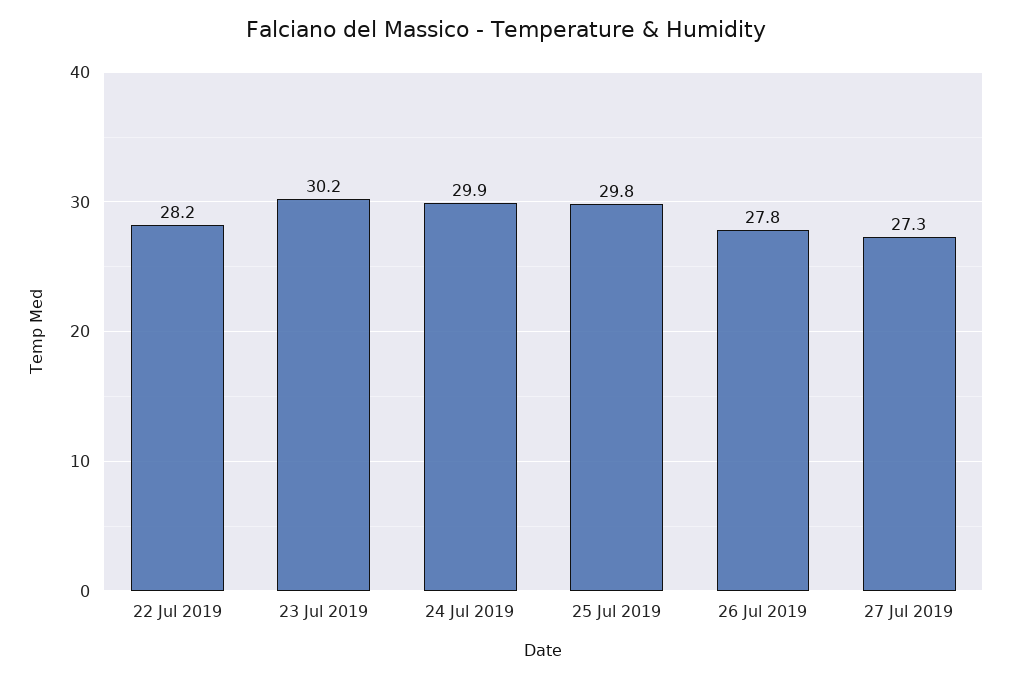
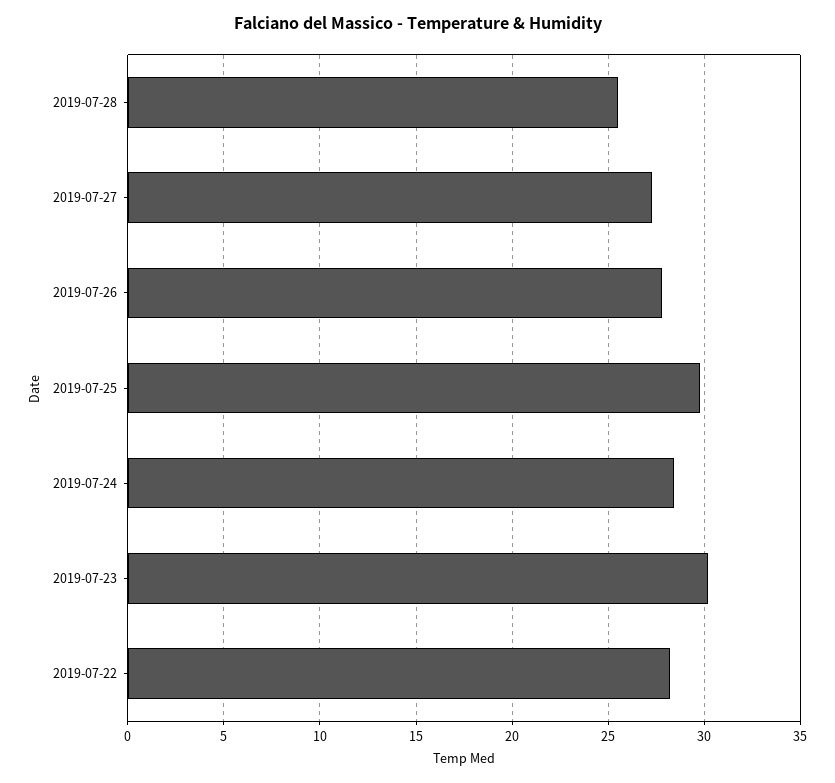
24 Jul 2019: 29.9 -> 28.5
2019-07-28: none -> 25.5

